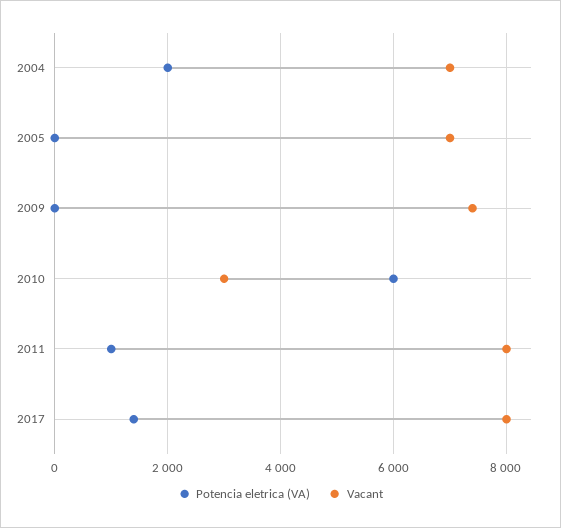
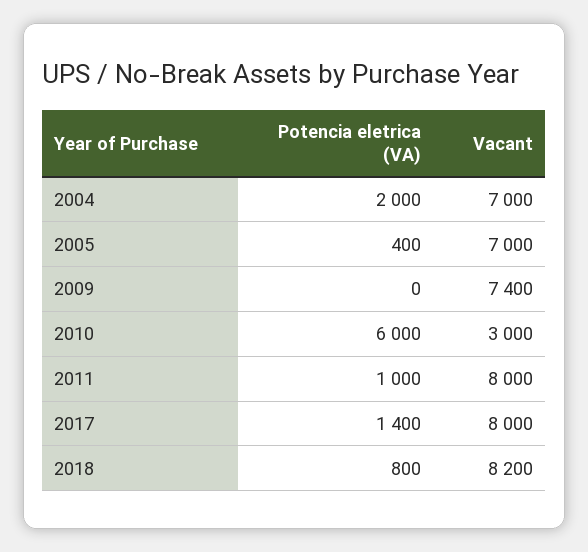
Potencia eletrica (VA), 2005: 0 -> 400
Potencia eletrica (VA), 2018: none -> 800
Vacant, 2018: none -> 8200

